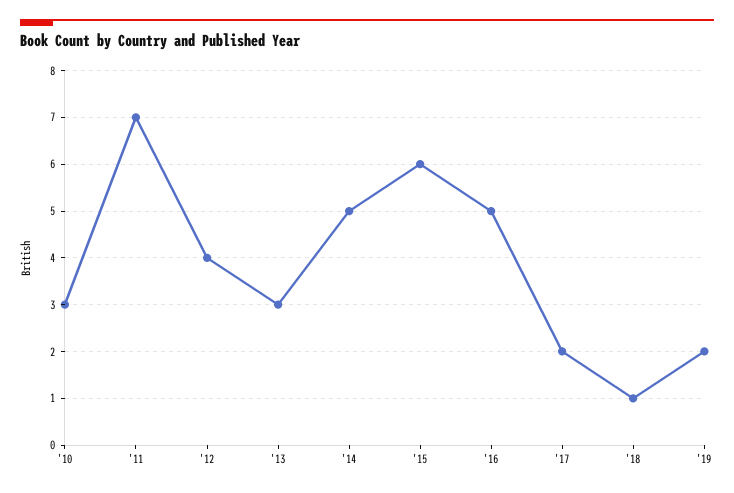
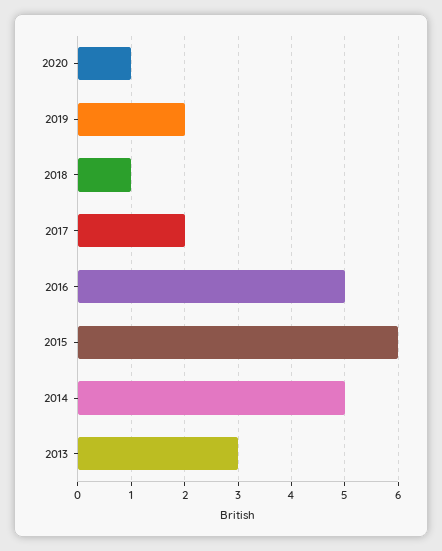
'10: 3 -> none
'11: 7 -> none
'12: 4 -> none
2020: none -> 1

